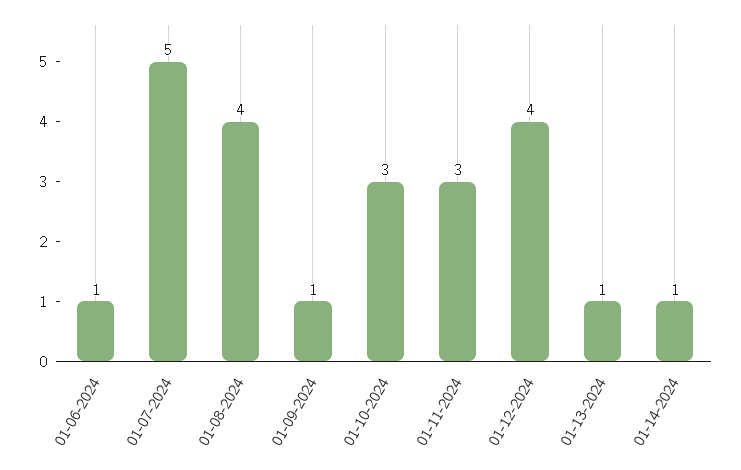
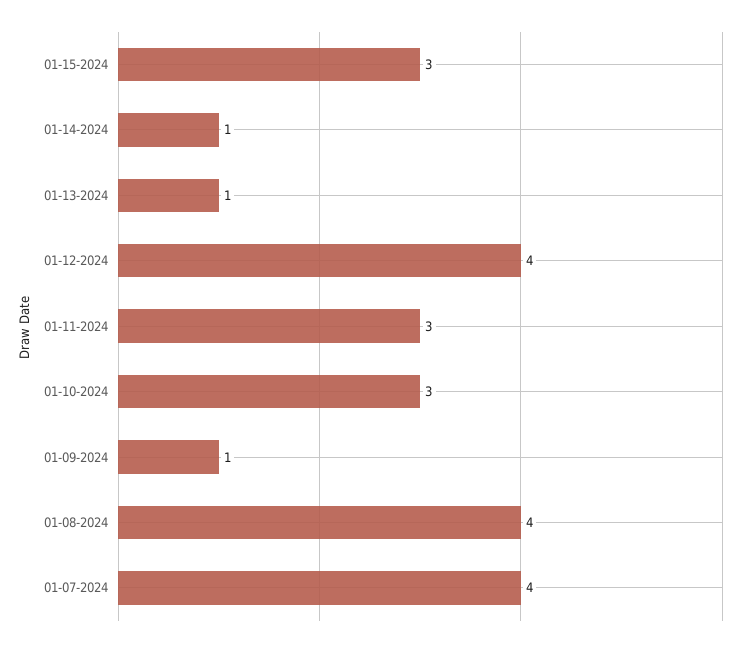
01-06-2024: 1 -> none
01-07-2024: 5 -> 4
01-15-2024: none -> 3

